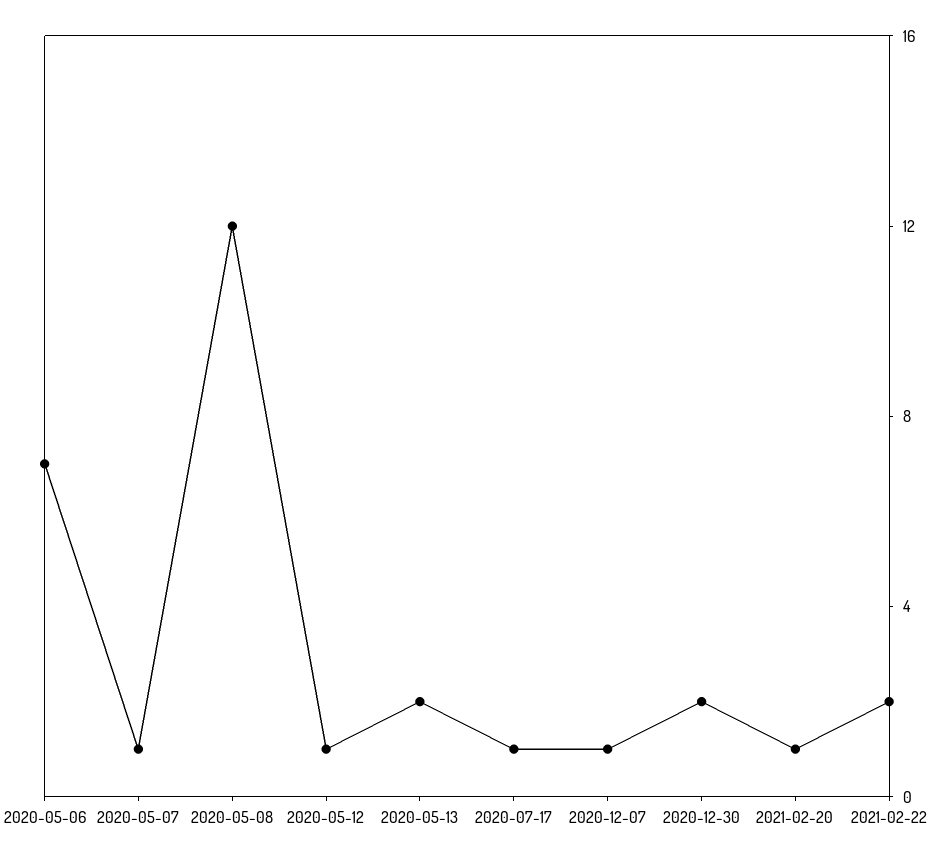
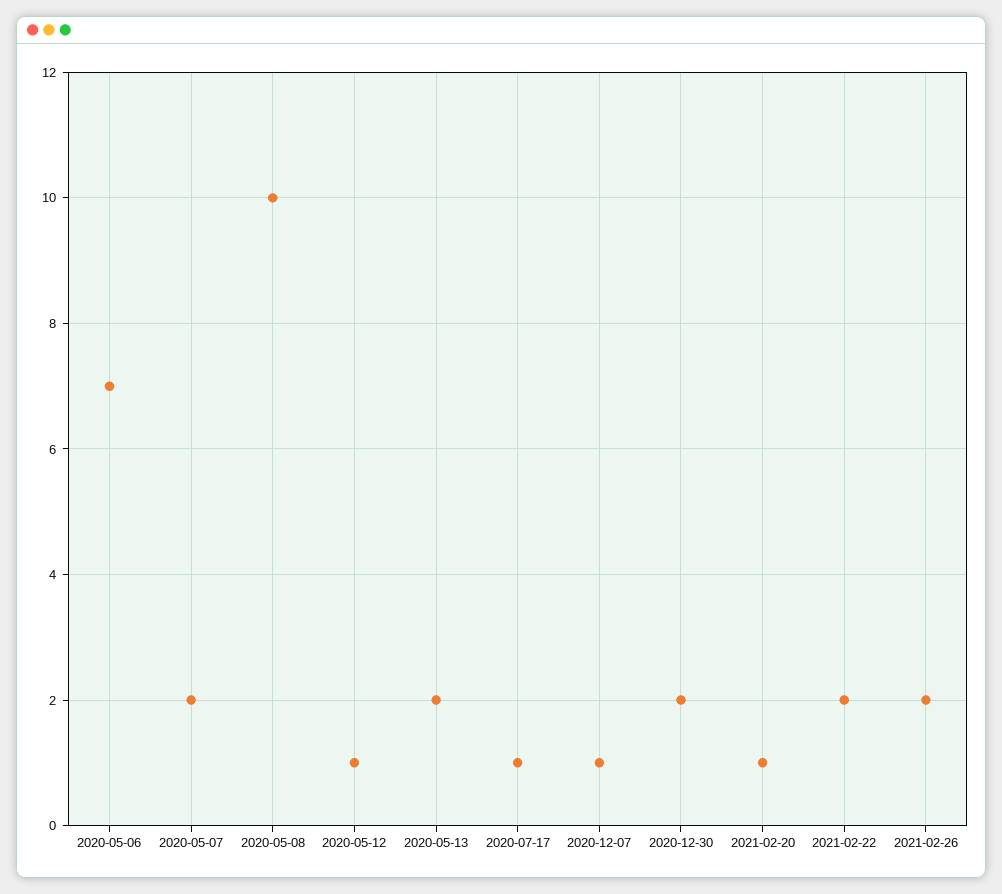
2020-05-07: 1 -> 2
2020-05-08: 12 -> 10
2021-02-26: none -> 2

